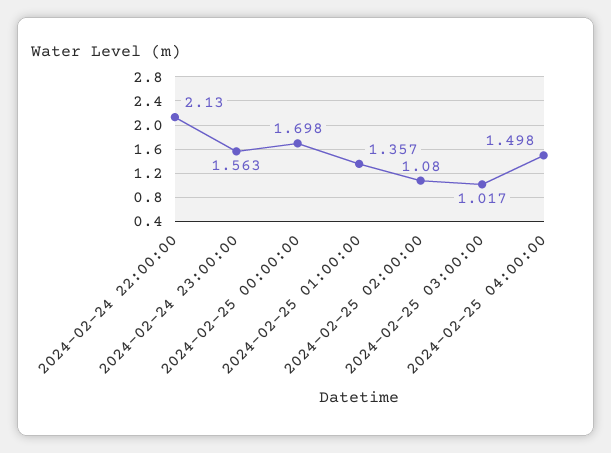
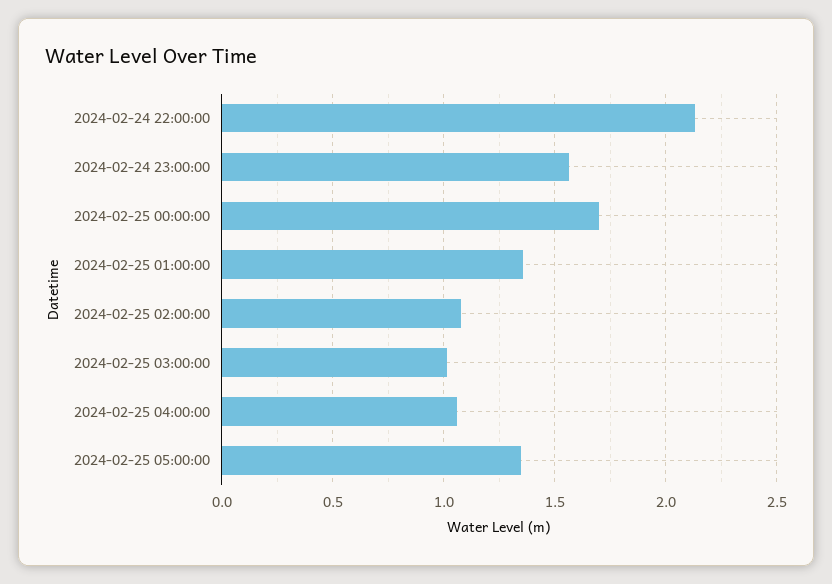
2024-02-25 04:00:00: 1.498 -> 1.05
2024-02-25 05:00:00: none -> 1.35

